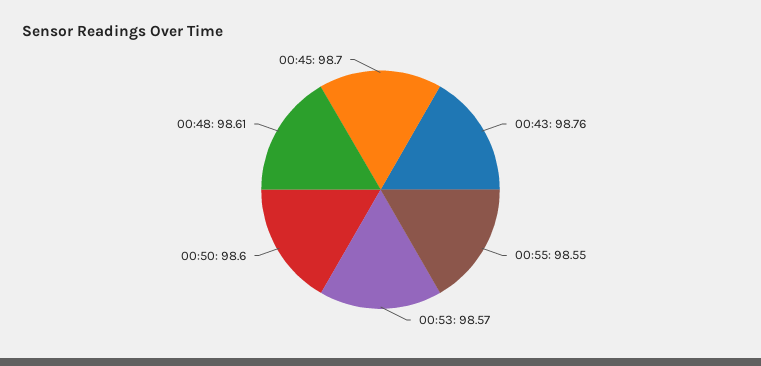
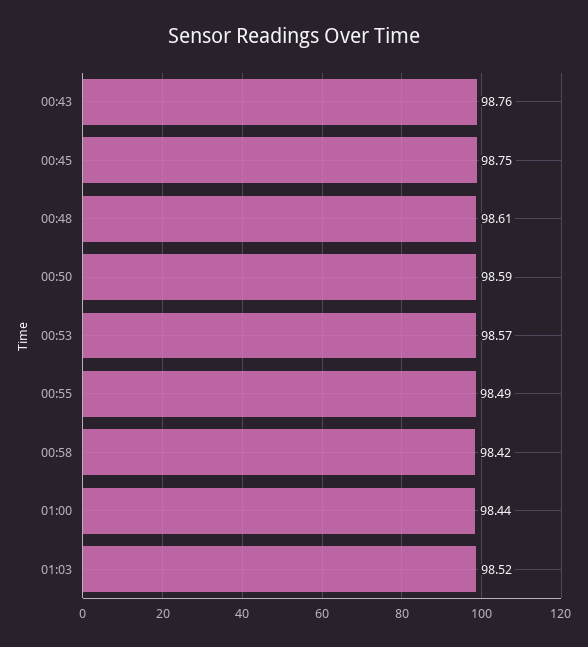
00:55: 98.55 -> 98.49
00:50: 98.6 -> 98.59
00:45: 98.7 -> 98.75
00:58: none -> 98.42
01:00: none -> 98.44
01:03: none -> 98.52

